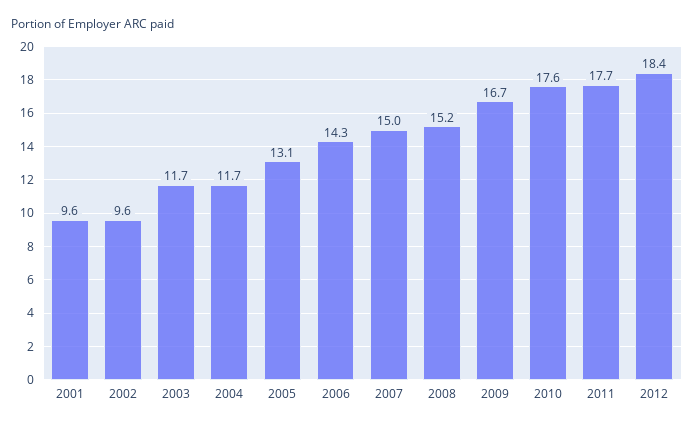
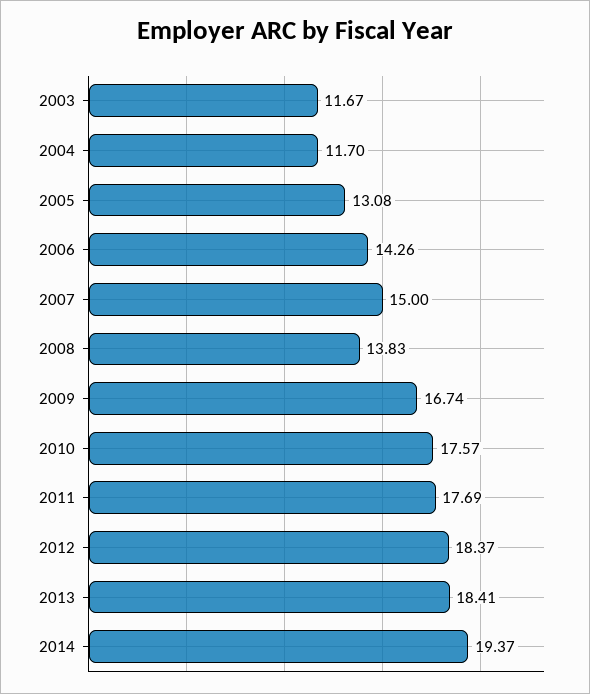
2001: 9.6 -> none
2002: 9.6 -> none
2008: 15.2 -> 13.83
2013: none -> 18.41
2014: none -> 19.37

